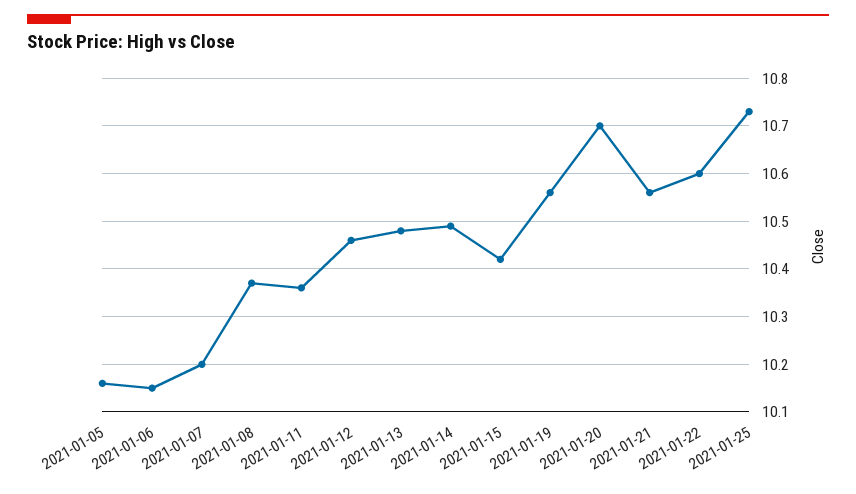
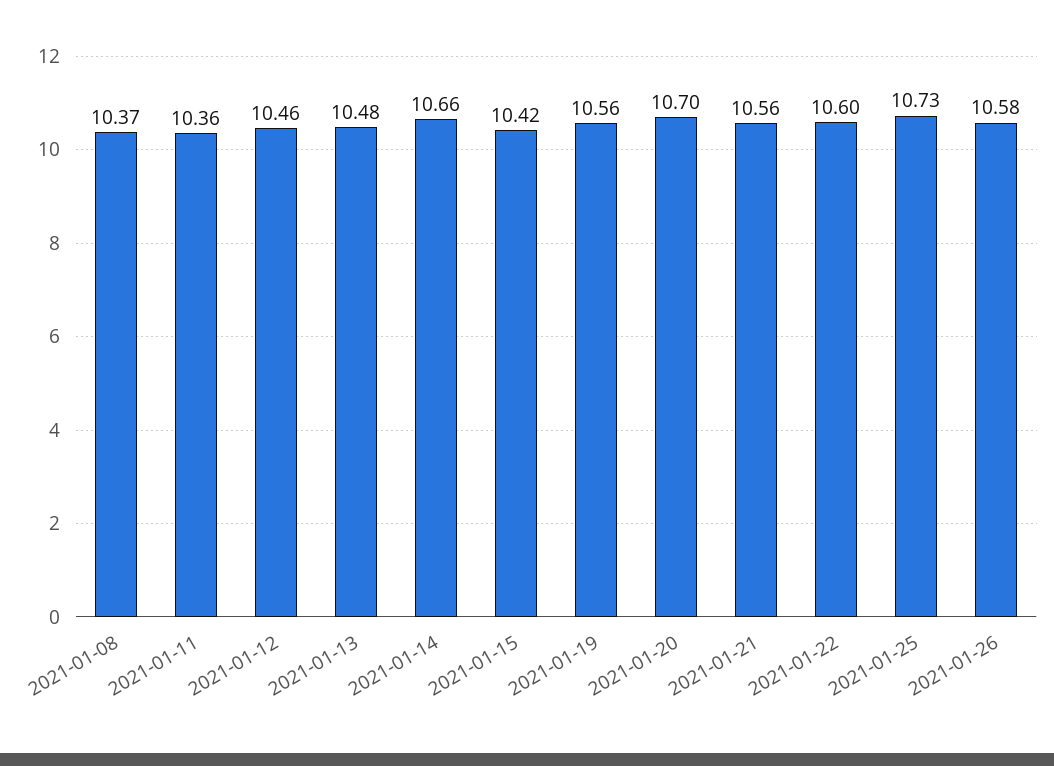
2021-01-05: 10.15 -> none
2021-01-06: 10.15 -> none
2021-01-07: 10.2 -> none
2021-01-14: 10.5 -> 10.66
2021-01-26: none -> 10.58

